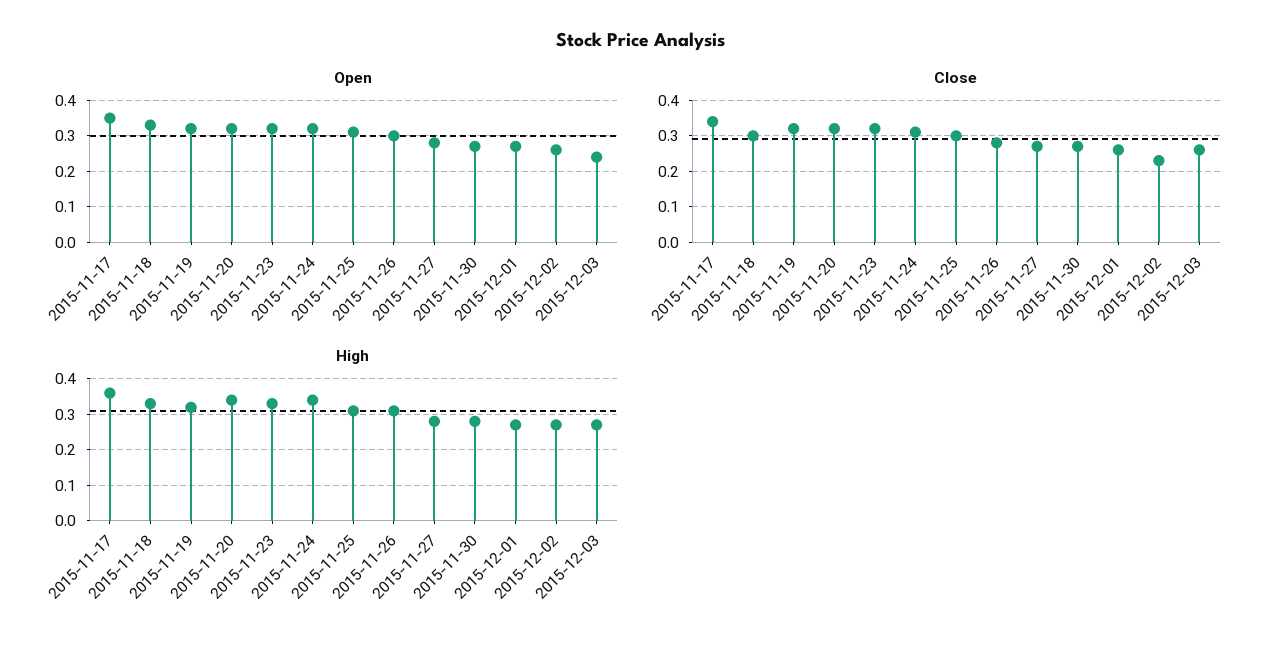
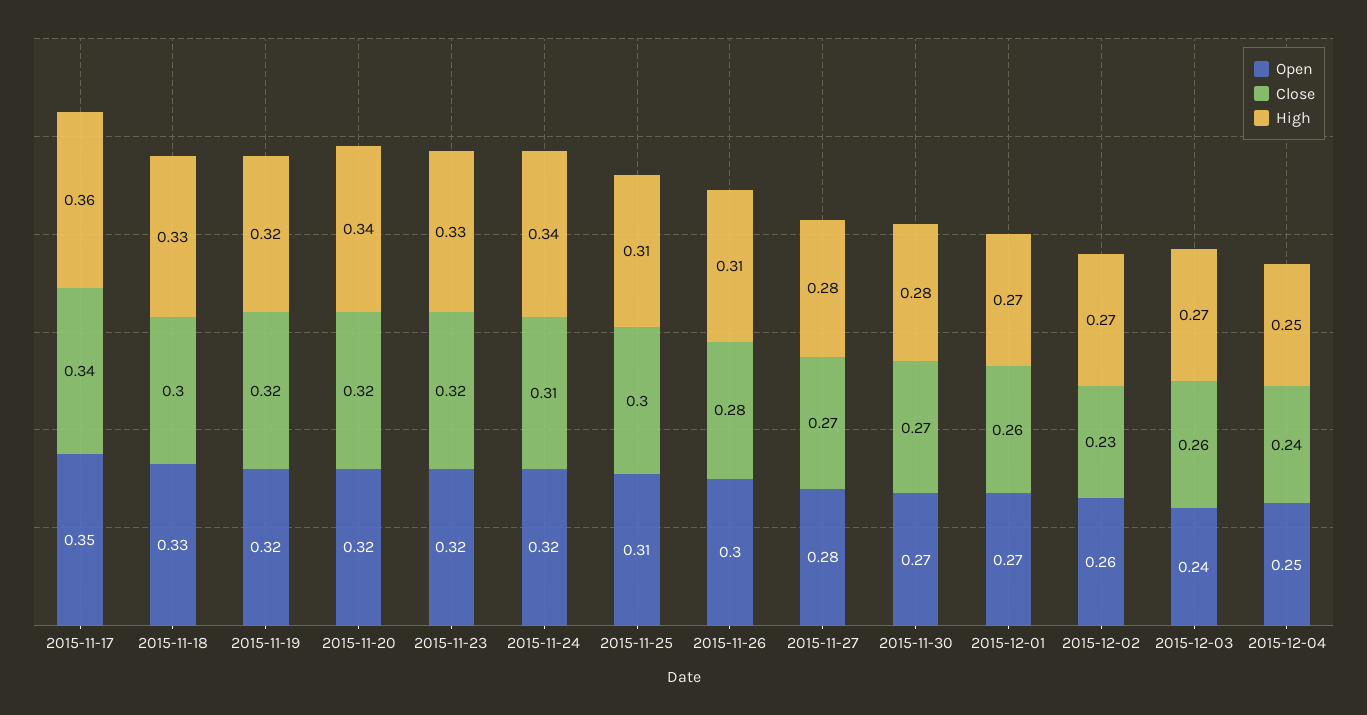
Open, 2015-12-04: none -> 0.25
Close, 2015-12-04: none -> 0.24
High, 2015-12-04: none -> 0.25

